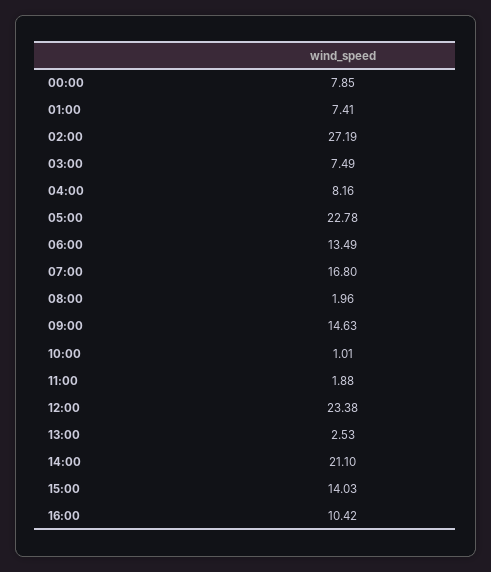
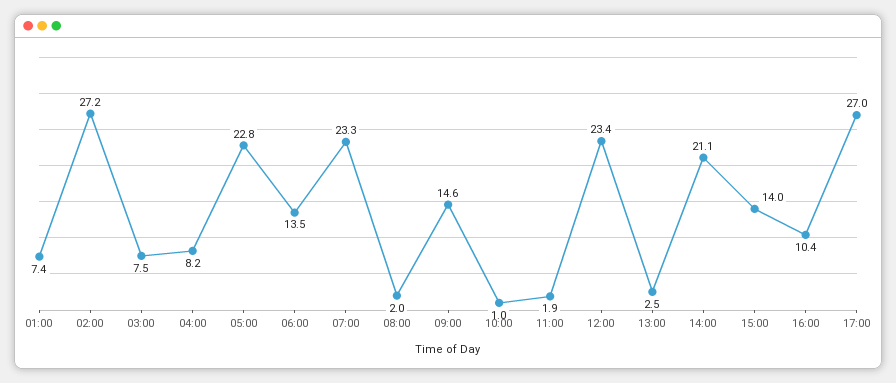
00:00: 7.85 -> none
07:00: 16.8 -> 23.3
17:00: none -> 27

